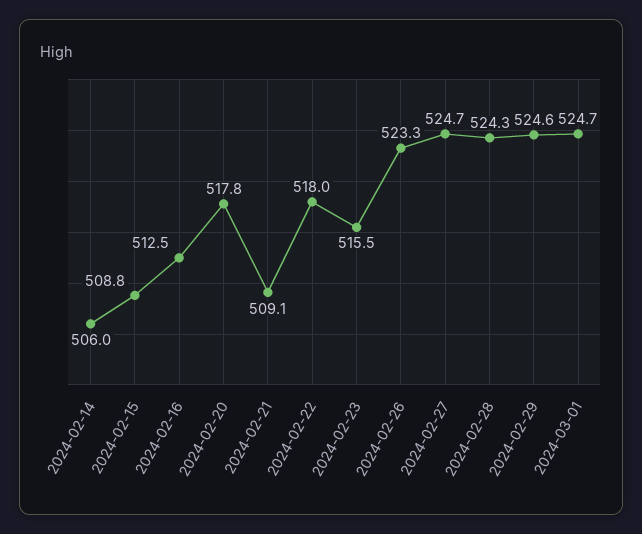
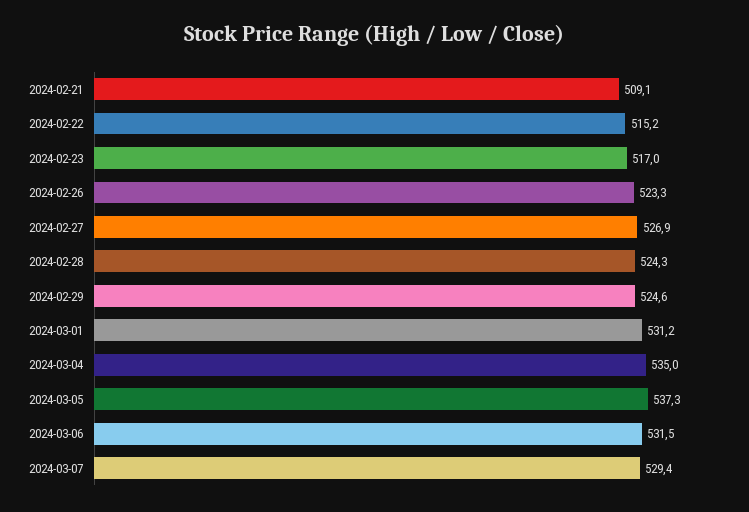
2024-02-14: 506 -> none
2024-02-15: 508.8 -> none
2024-02-16: 512.5 -> none
2024-02-20: 517.8 -> none
2024-02-22: 518 -> 515.2
2024-02-23: 515.5 -> 517
2024-02-27: 524.7 -> 526.9
2024-03-01: 524.7 -> 531.2
2024-03-04: none -> 535
2024-03-05: none -> 537.3
2024-03-06: none -> 531.5
2024-03-07: none -> 529.4

